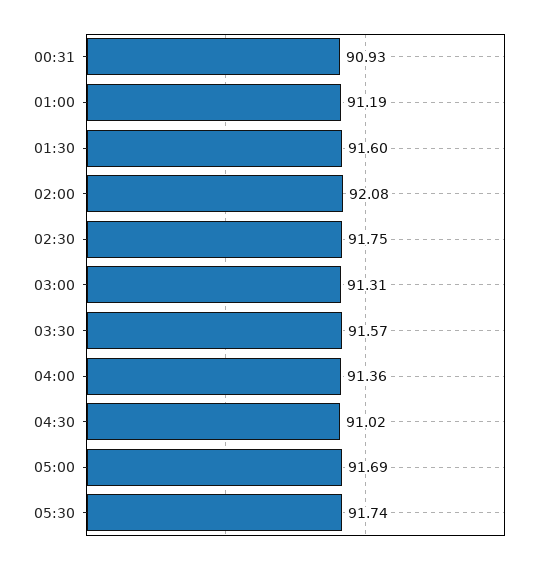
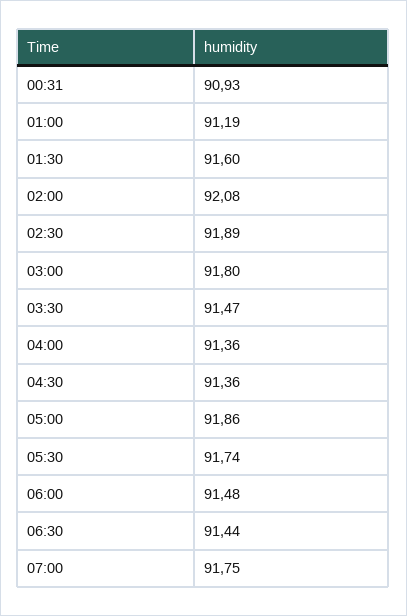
02:30: 91.75 -> 91.89
03:00: 91.31 -> 91.8
03:30: 91.57 -> 91.47
04:30: 91.02 -> 91.36
05:00: 91.69 -> 91.86
06:00: none -> 91.48
06:30: none -> 91.44
07:00: none -> 91.75

